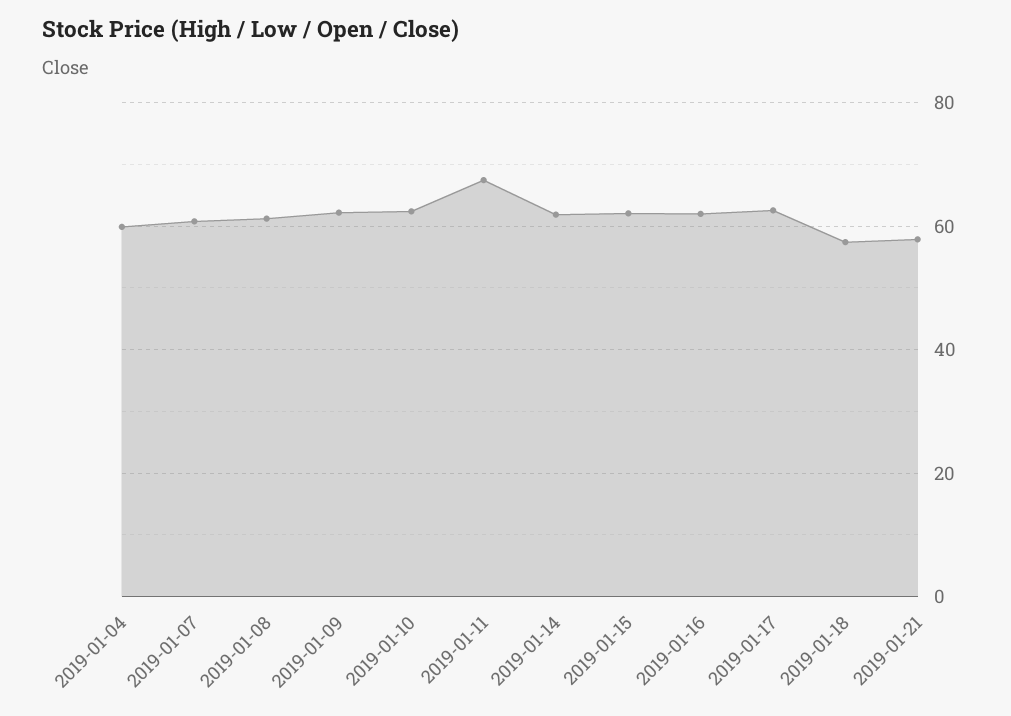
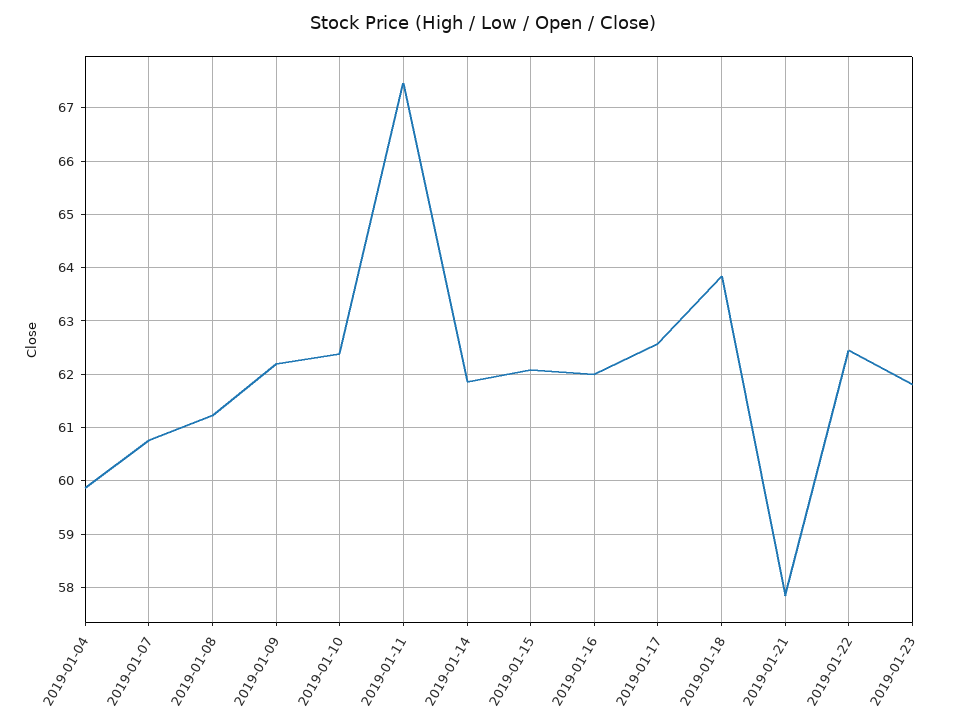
2019-01-18: 58 -> 63.8
2019-01-22: none -> 62.4
2019-01-23: none -> 61.8

